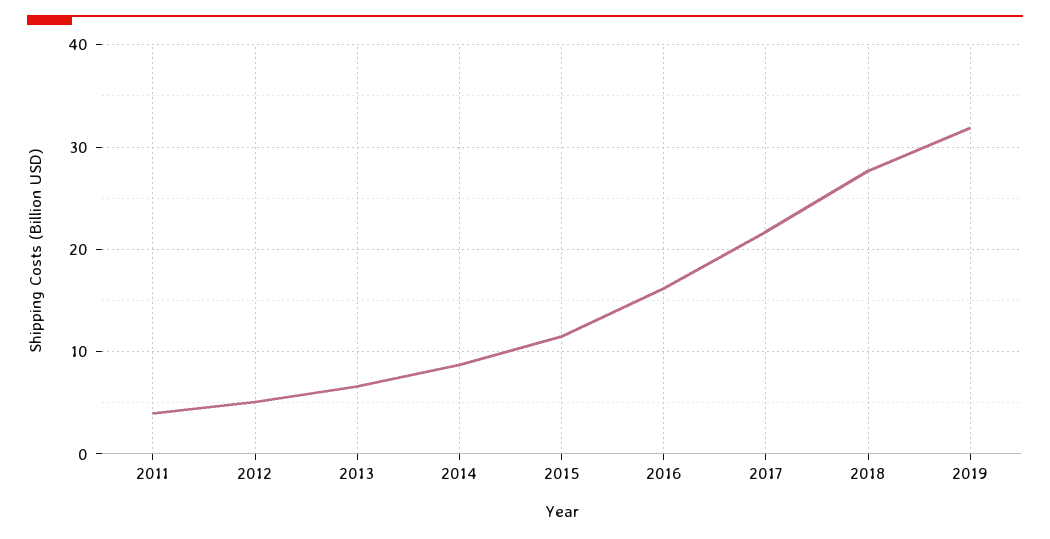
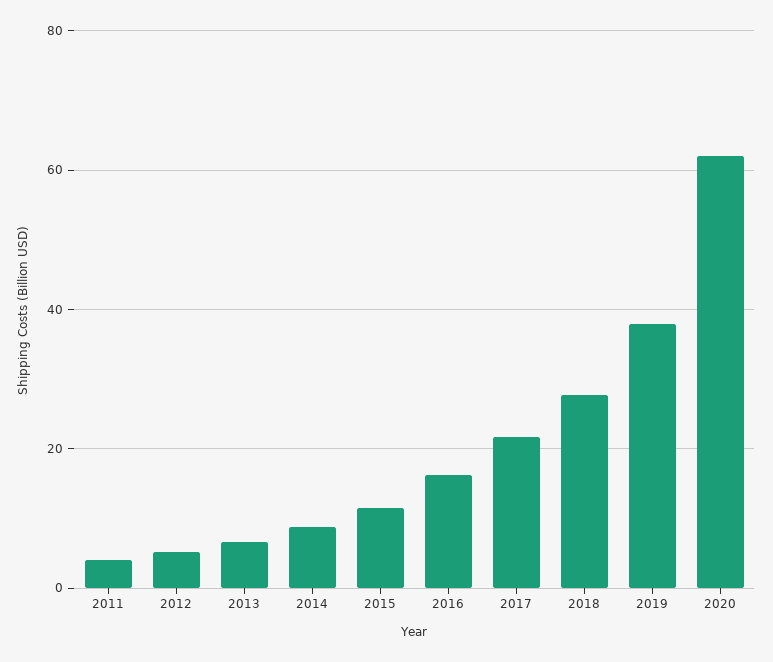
2019: 32 -> 38
2020: none -> 62

